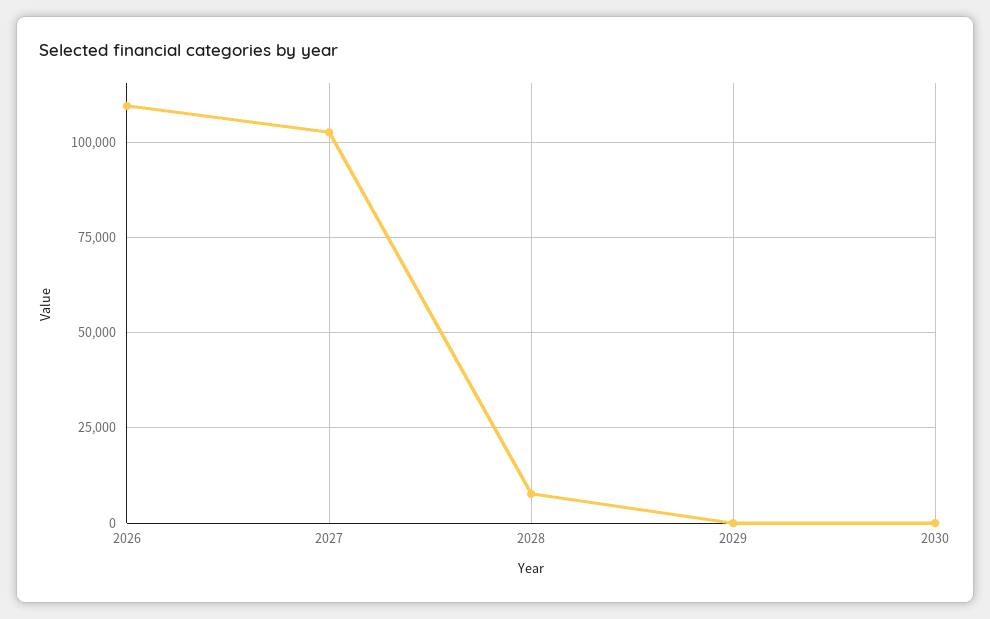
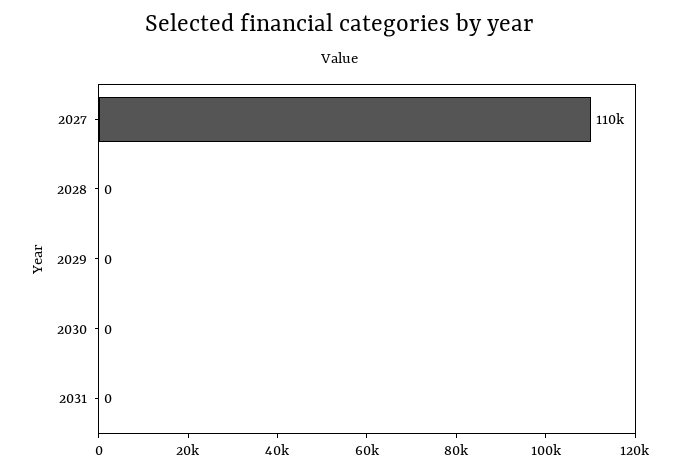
2026: 110000 -> none
2027: 102500 -> 110000
2028: 7500 -> 0
2031: none -> 0

